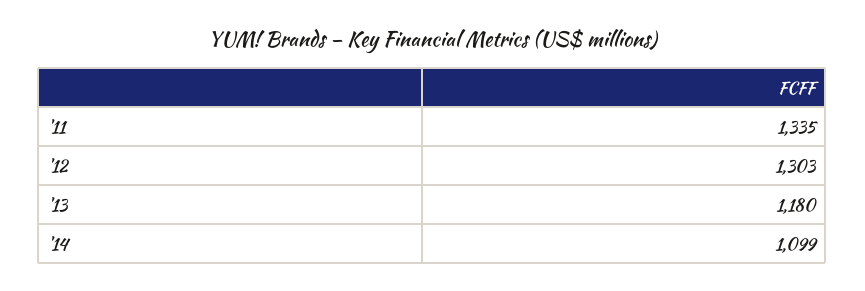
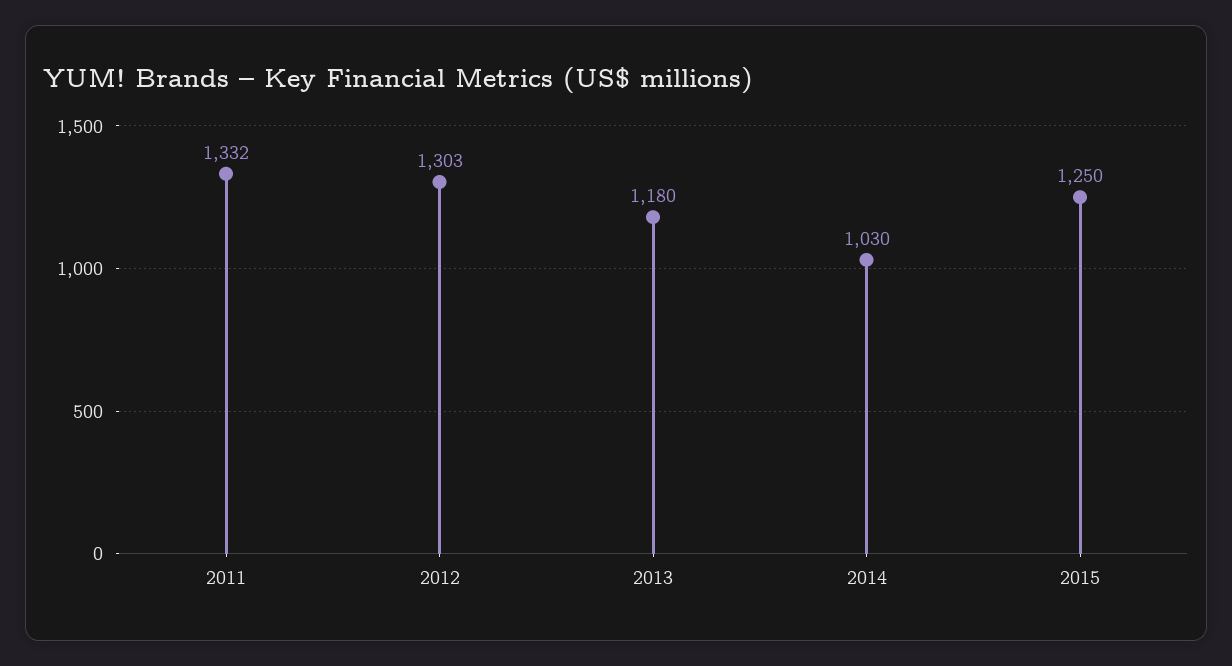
'11: 1335 -> 1332
'14: 1099 -> 1030
2015: none -> 1250

